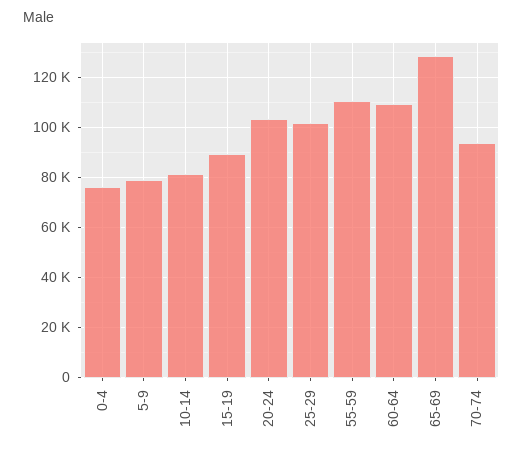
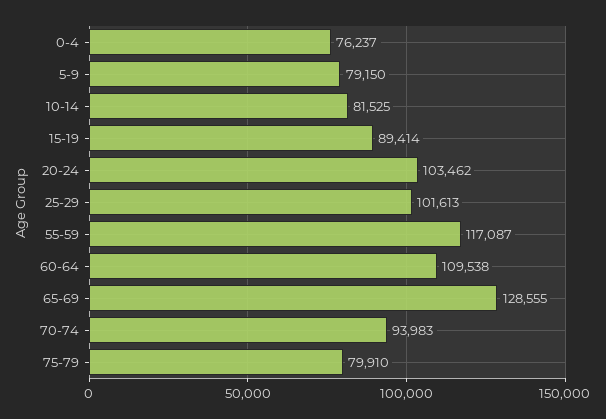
55-59: 110000 -> 117087
75-79: none -> 79910

